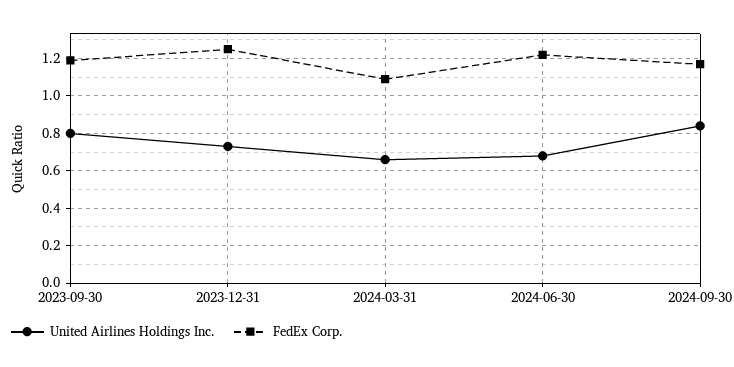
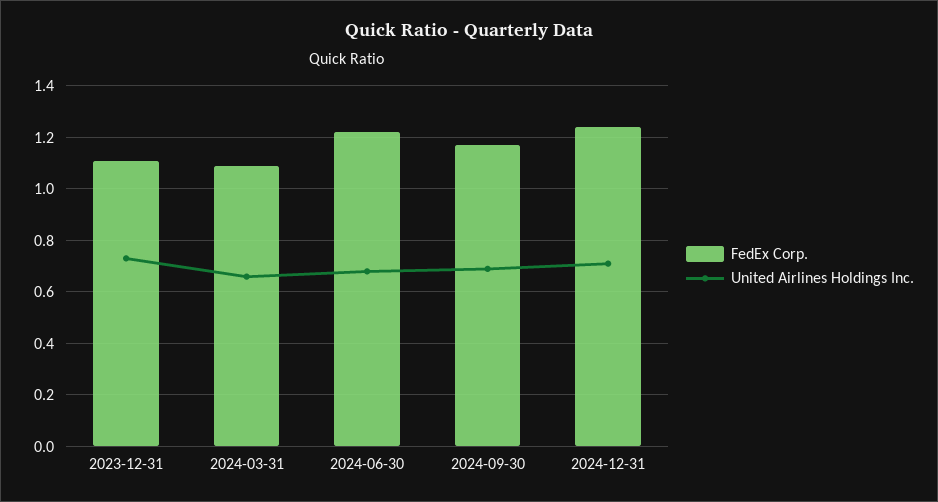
United Airlines Holdings Inc., 2023-09-30: 0.8 -> none
FedEx Corp., 2023-09-30: 1.2 -> none
FedEx Corp., 2023-12-31: 1.25 -> 1.1
United Airlines Holdings Inc., 2024-09-30: 0.85 -> 0.7
FedEx Corp., 2024-12-31: none -> 1.25
United Airlines Holdings Inc., 2024-12-31: none -> 0.7

